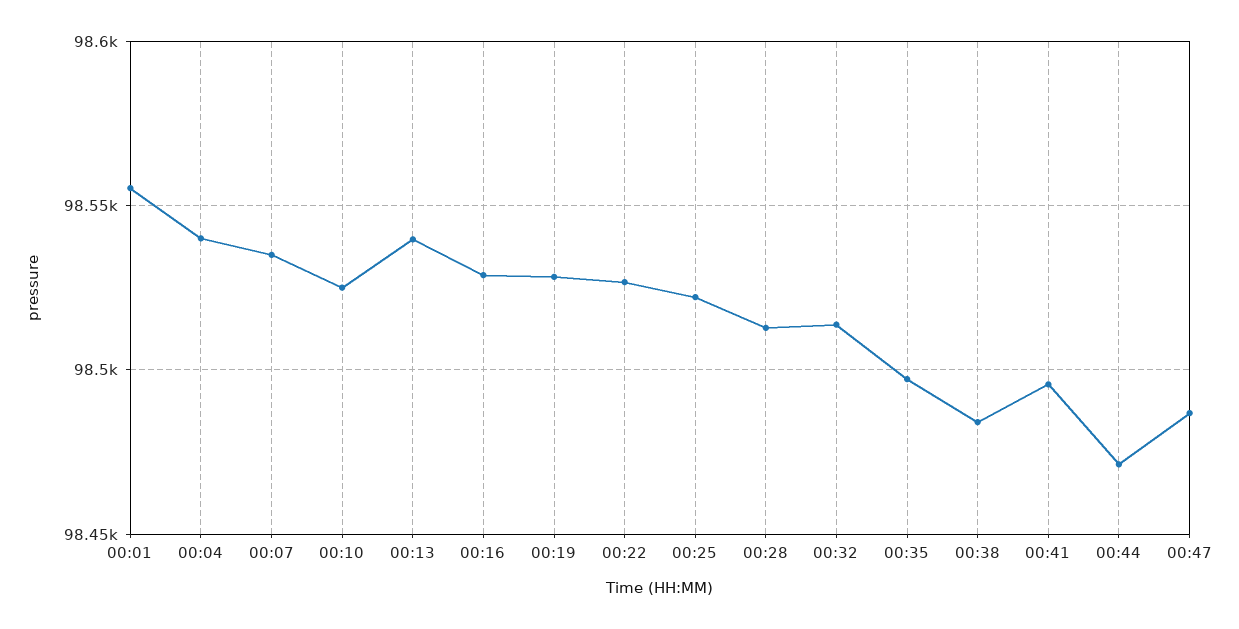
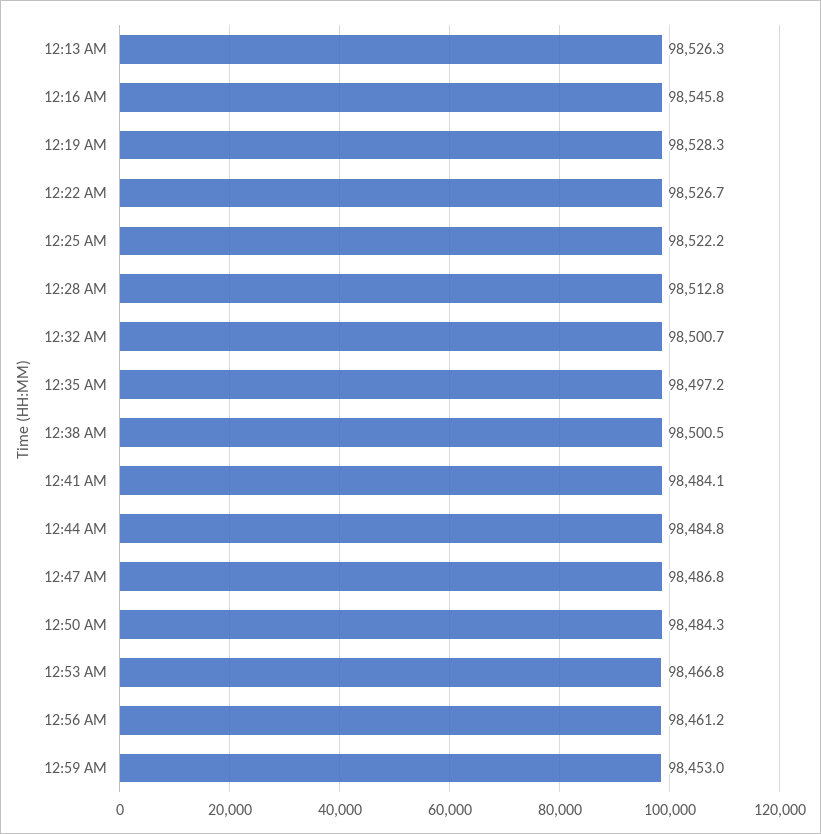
00:01: 98555 -> none
00:04: 98540 -> none
00:07: 98535 -> none
00:10: 98525 -> none
00:13: 98540 -> 98526.3
00:16: 98530 -> 98545.8
00:32: 98515 -> 98500.7
00:38: 98485 -> 98500.5
00:41: 98495 -> 98484.1
00:44: 98470 -> 98484.8
12:50 AM: none -> 98484.3
12:53 AM: none -> 98466.8
12:56 AM: none -> 98461.2
12:59 AM: none -> 98453

